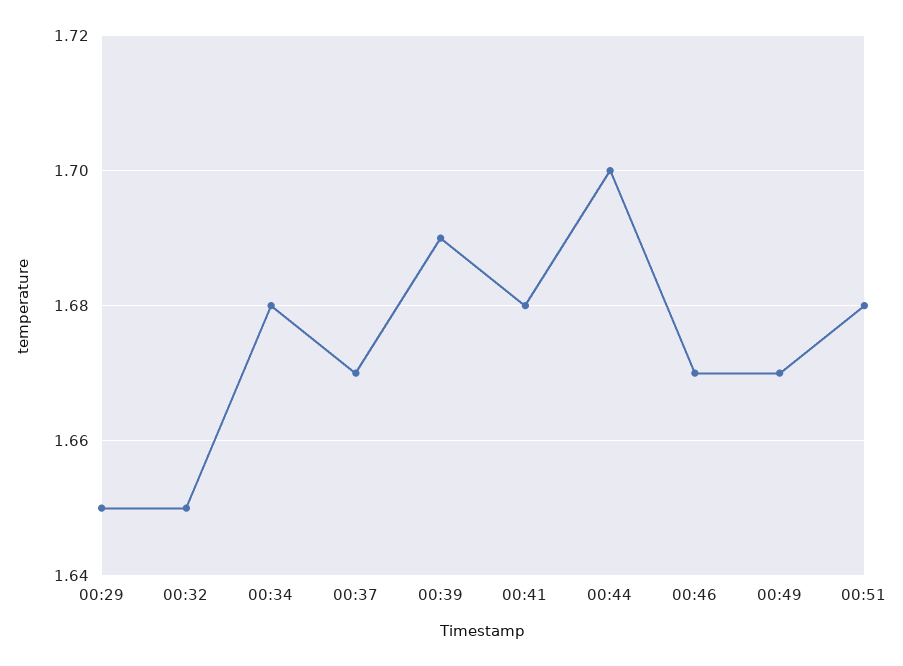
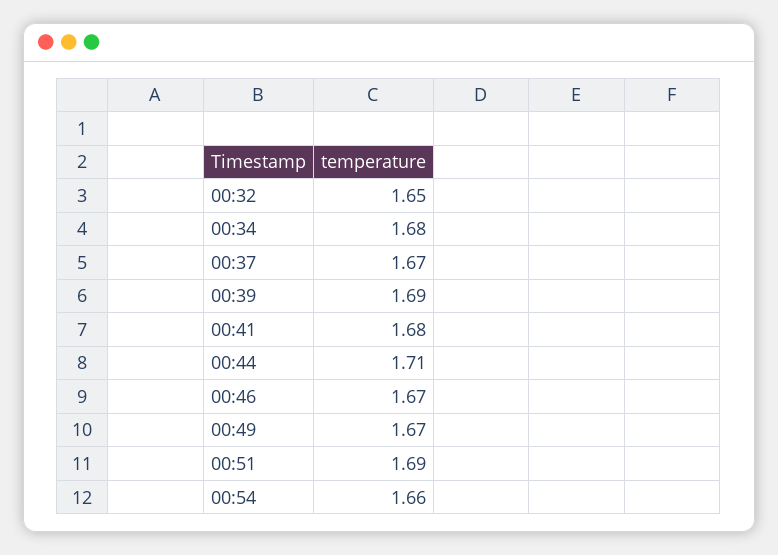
00:29: 1.65 -> none
00:44: 1.7 -> 1.71
00:51: 1.68 -> 1.69
00:54: none -> 1.66

